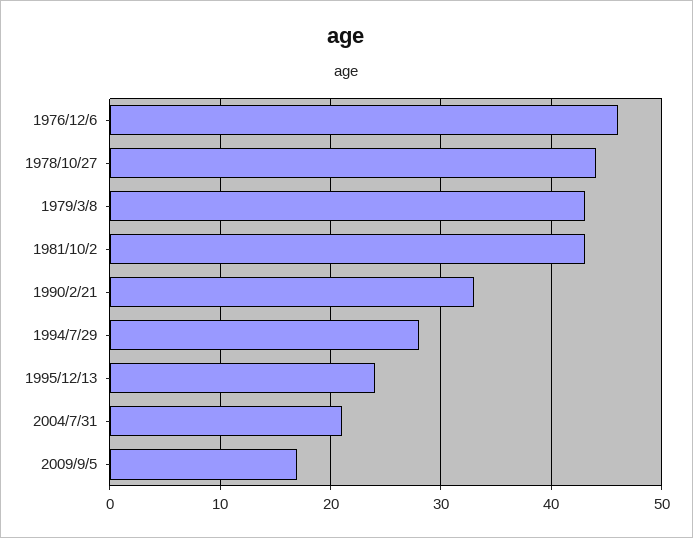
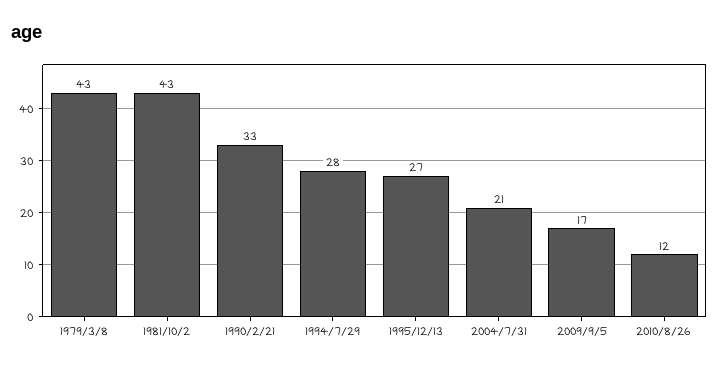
1976/12/6: 46 -> none
1978/10/27: 44 -> none
1995/12/13: 24 -> 27
2010/8/26: none -> 12

